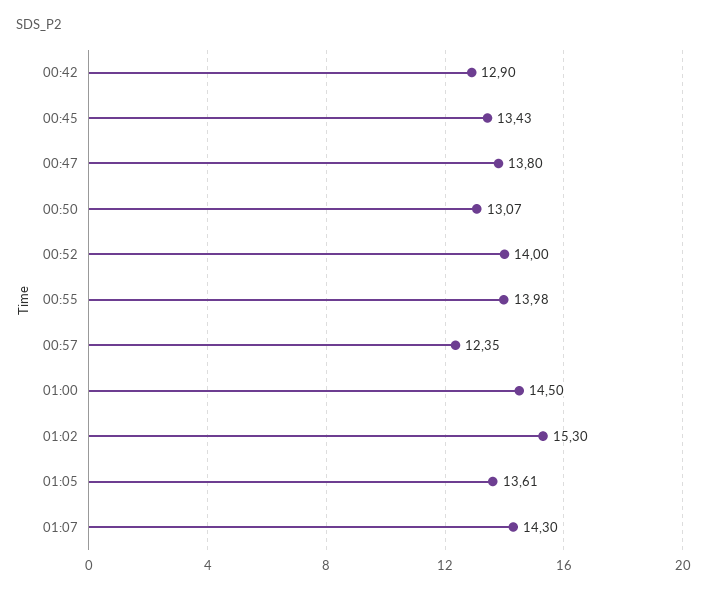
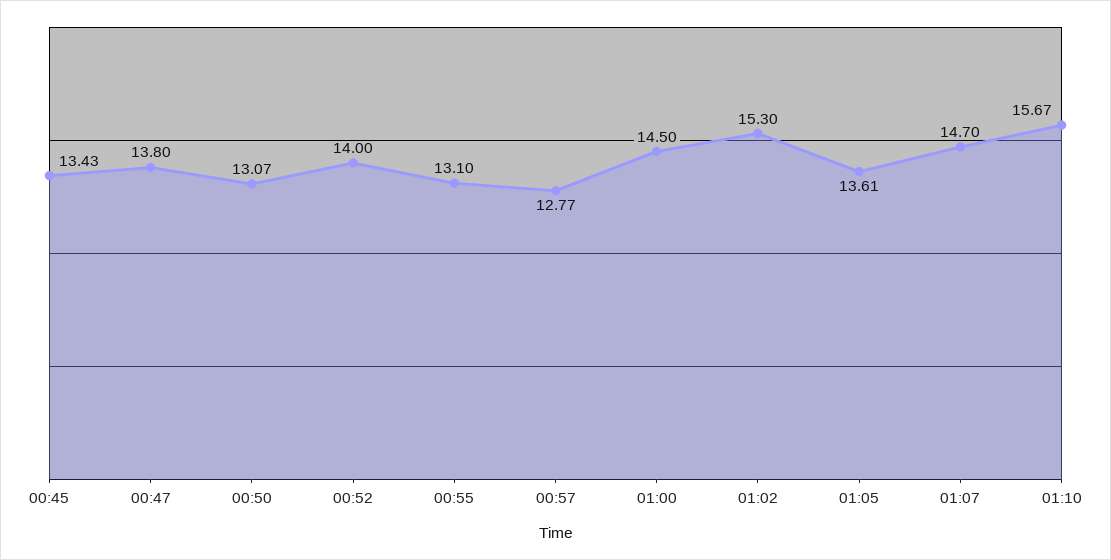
00:42: 12.9 -> none
00:55: 13.98 -> 13.1
00:57: 12.35 -> 12.77
01:07: 14.3 -> 14.7
01:10: none -> 15.67

